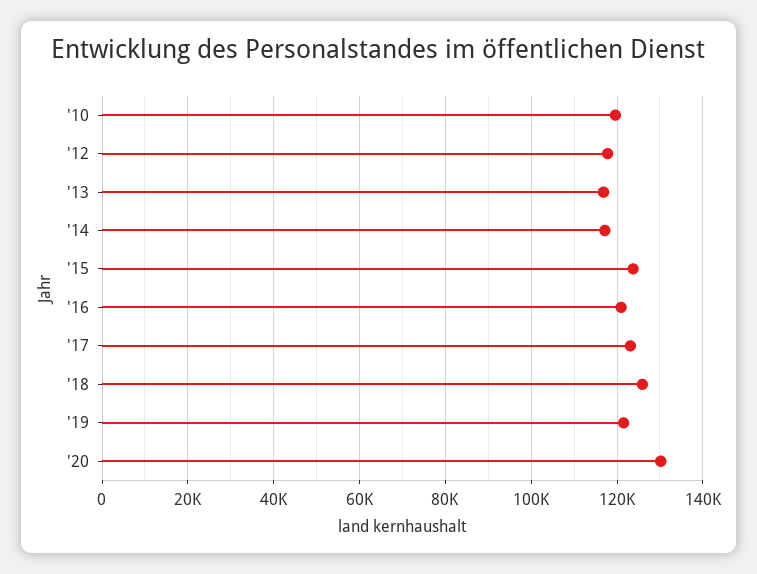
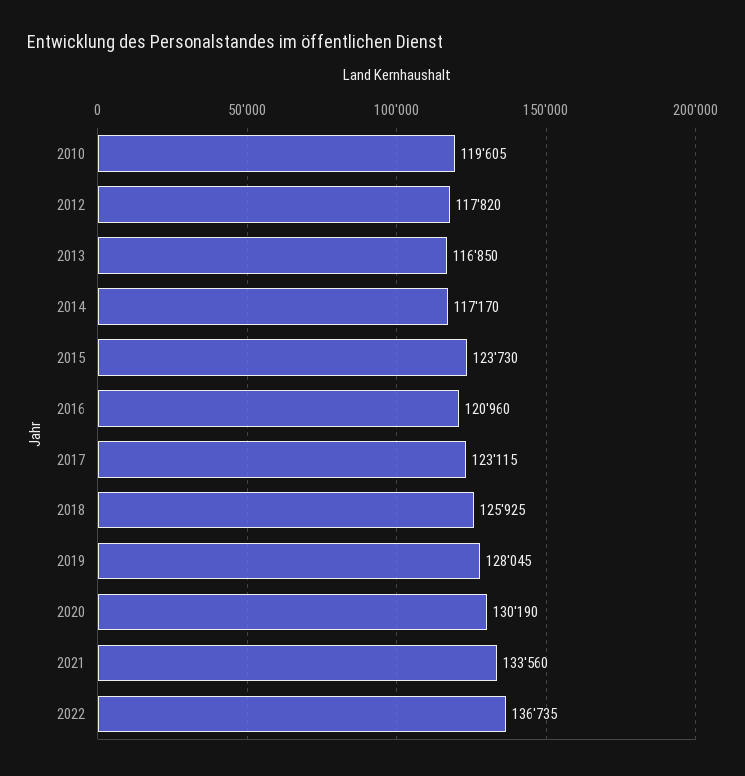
'19: 122000 -> 128045
2021: none -> 133560
2022: none -> 136735

